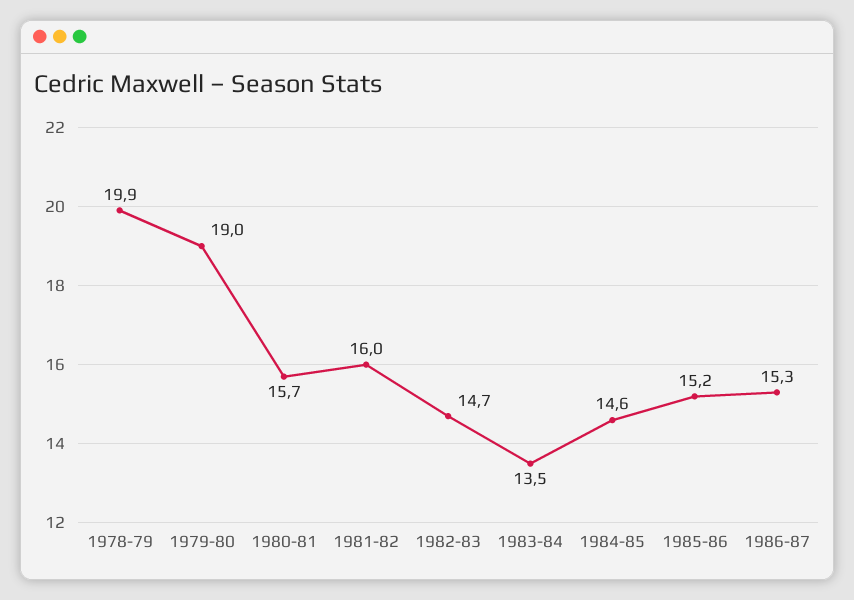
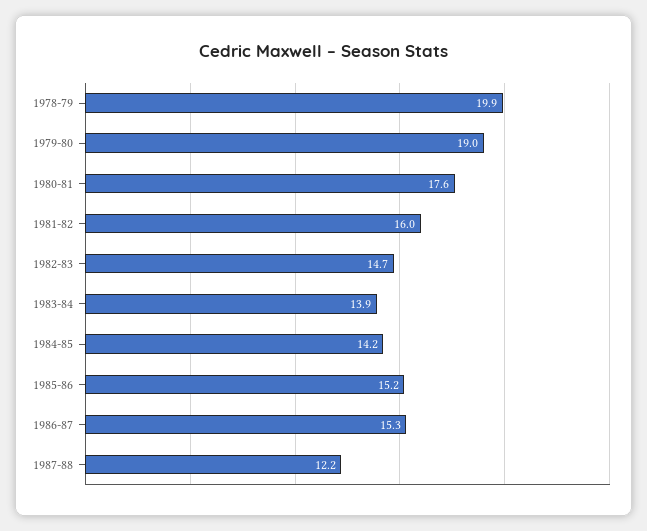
1980-81: 15.7 -> 17.6
1983-84: 13.5 -> 13.9
1984-85: 14.6 -> 14.2
1987-88: none -> 12.2

